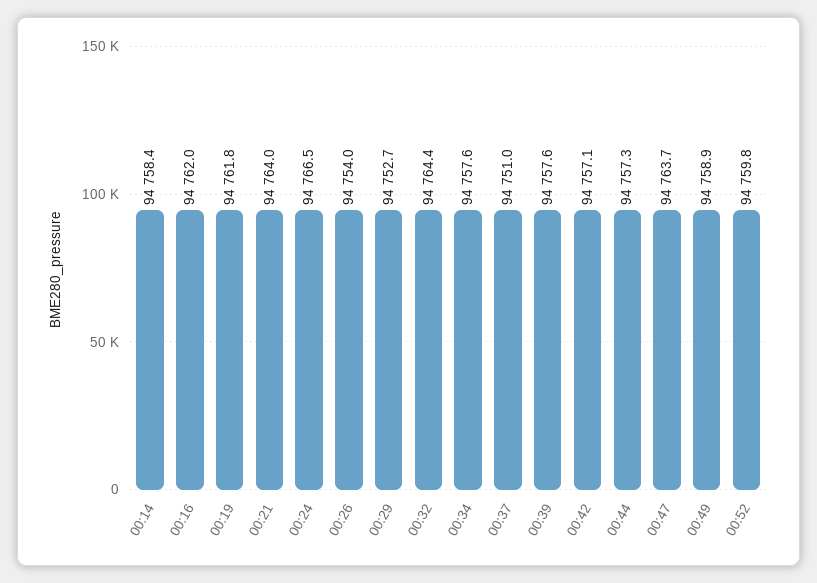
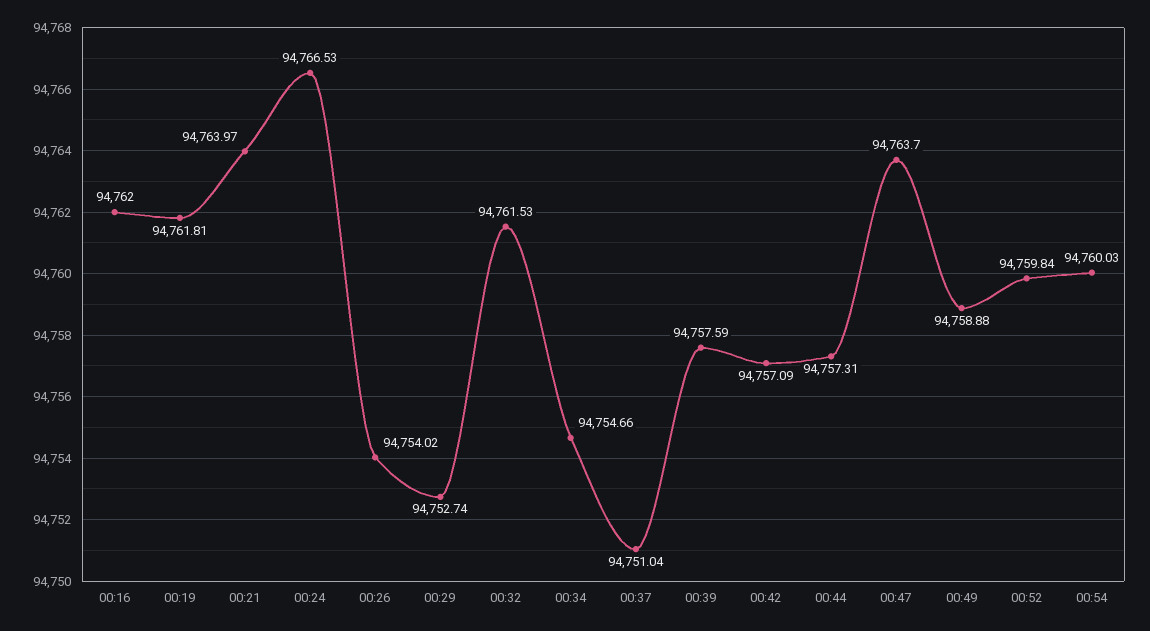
00:14: 94758.4 -> none
00:32: 94764.4 -> 94761.53
00:34: 94757.6 -> 94754.66
00:54: none -> 94760.03

